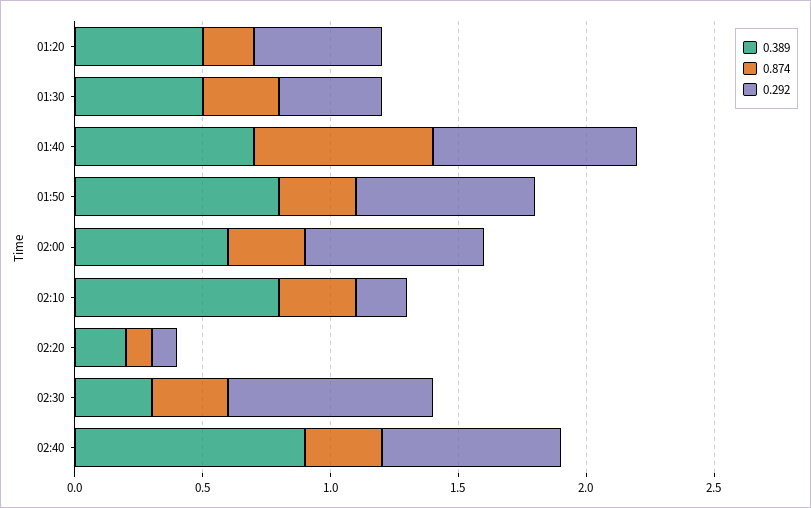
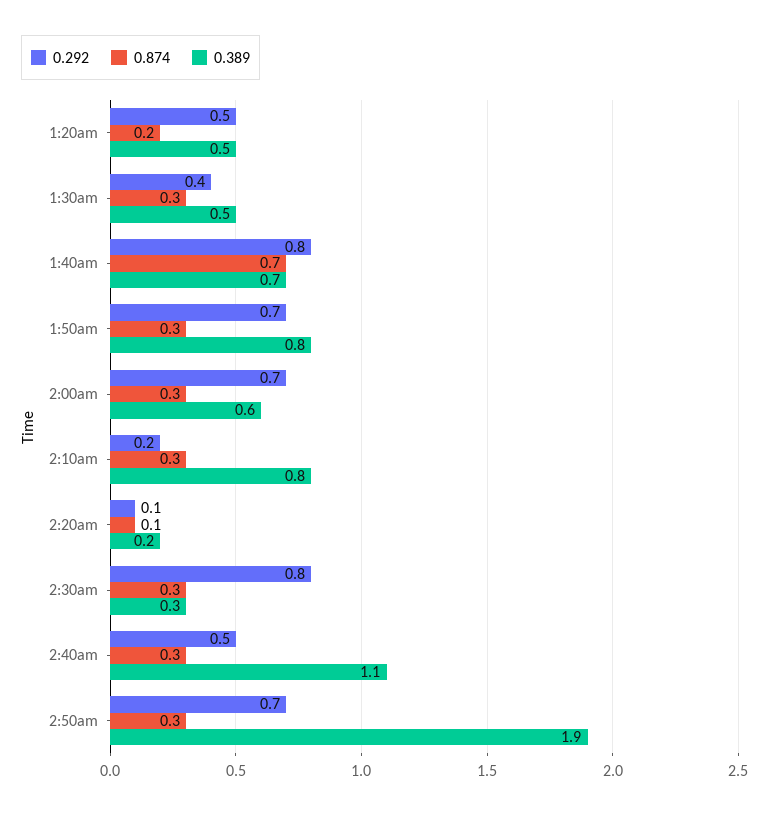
0.389, 02:40: 0.9 -> 1.1
0.292, 02:40: 0.7 -> 0.5
0.292, 2:50am: none -> 0.7
0.874, 2:50am: none -> 0.3
0.389, 2:50am: none -> 1.9

